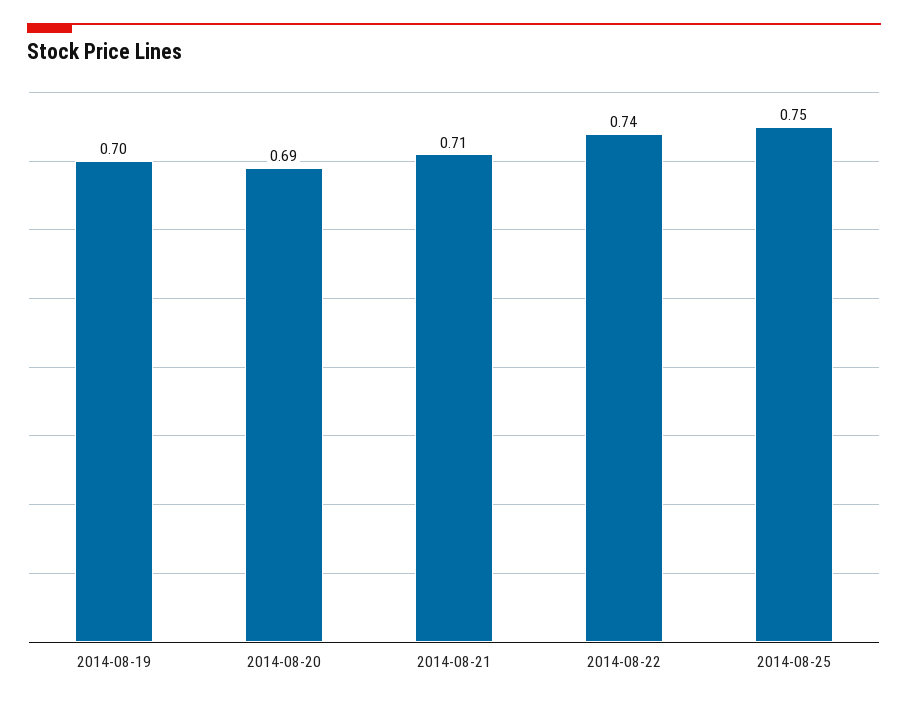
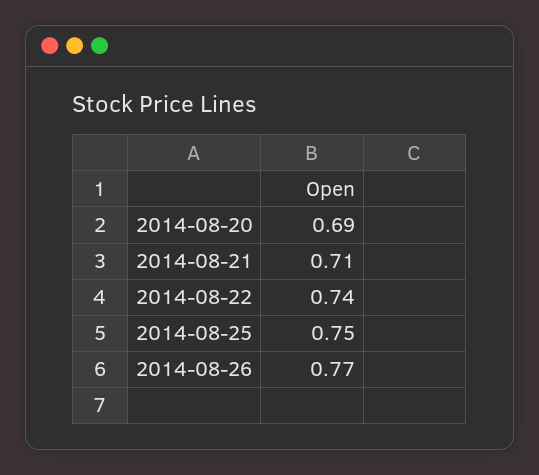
2014-08-19: 0.7 -> none
2014-08-26: none -> 0.77

